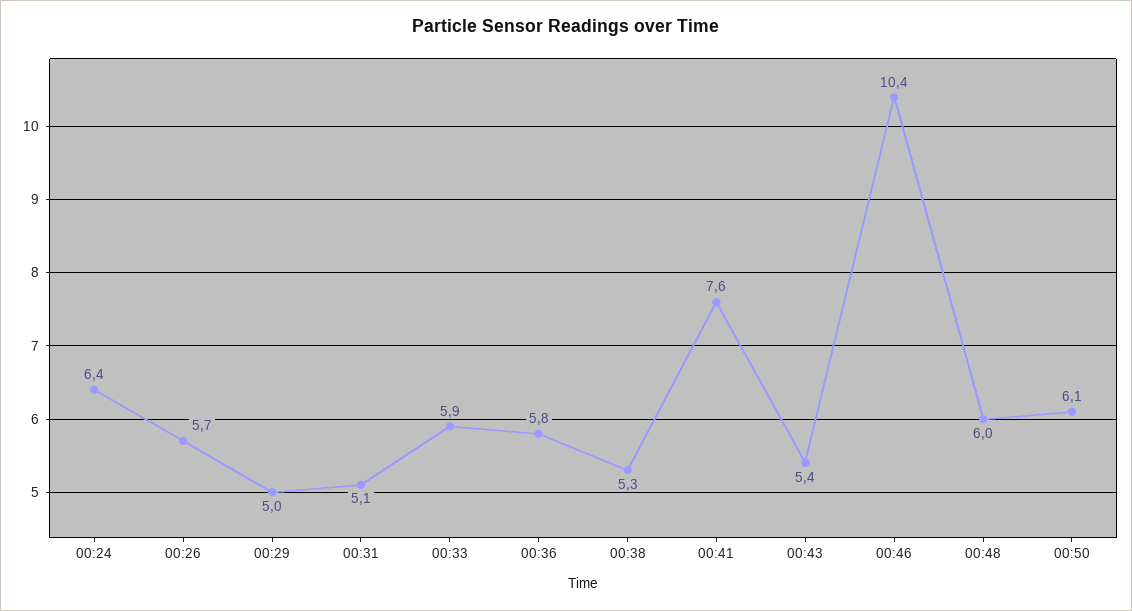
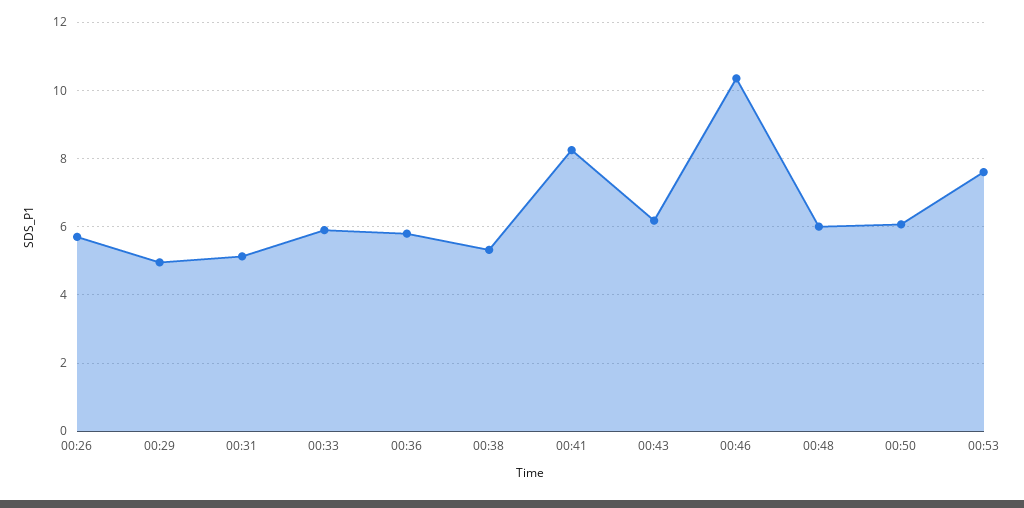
00:24: 6.4 -> none
00:41: 7.6 -> 8.2
00:43: 5.4 -> 6.2
00:53: none -> 7.6

